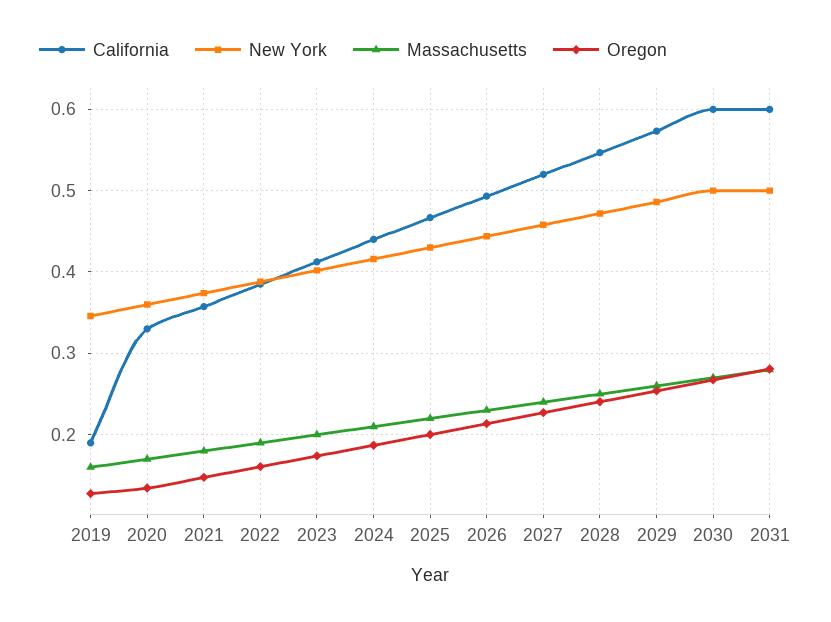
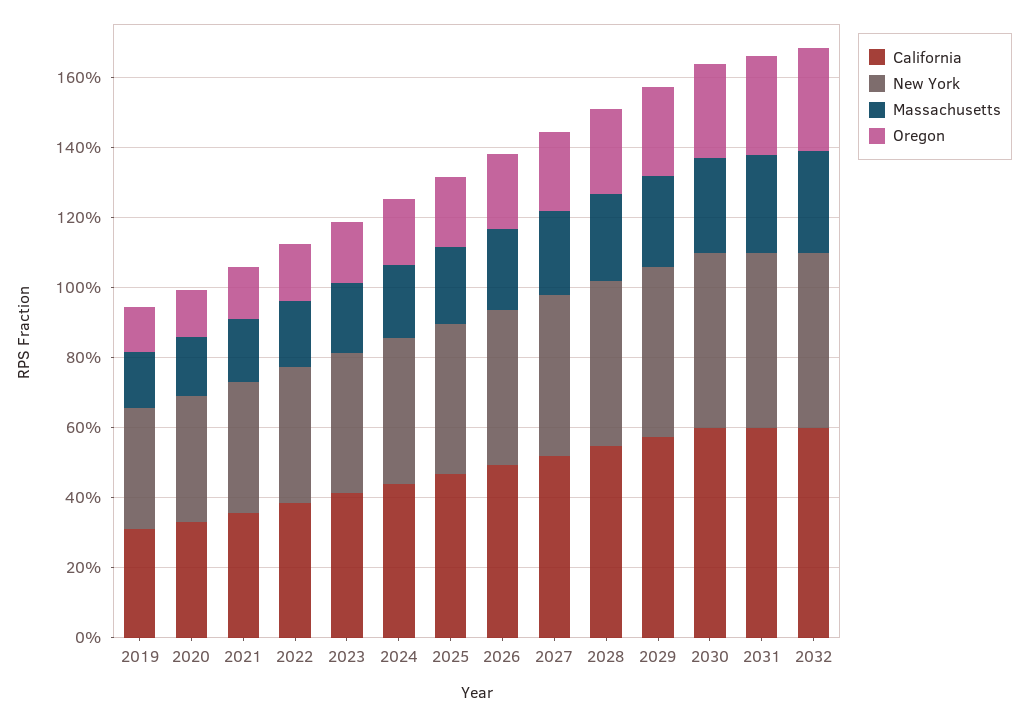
California, 2019: 0.19 -> 0.3
California, 2032: none -> 0.6
New York, 2032: none -> 0.5
Massachusetts, 2032: none -> 0.3
Oregon, 2032: none -> 0.3

